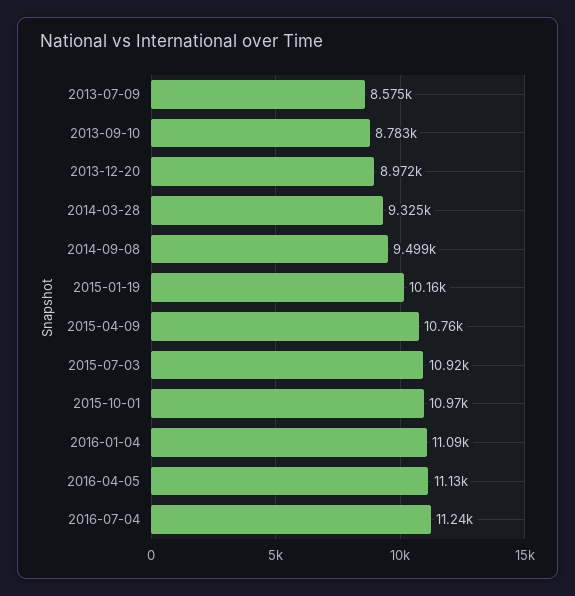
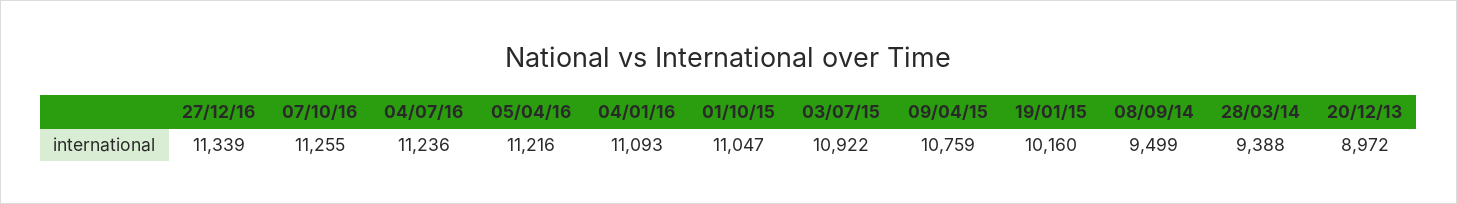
2013-07-09: 8575 -> none
2013-09-10: 8783 -> none
2014-03-28: 9325 -> 9388
2015-10-01: 10970 -> 11047
2016-04-05: 11130 -> 11216
27/12/16: none -> 11339
07/10/16: none -> 11255

